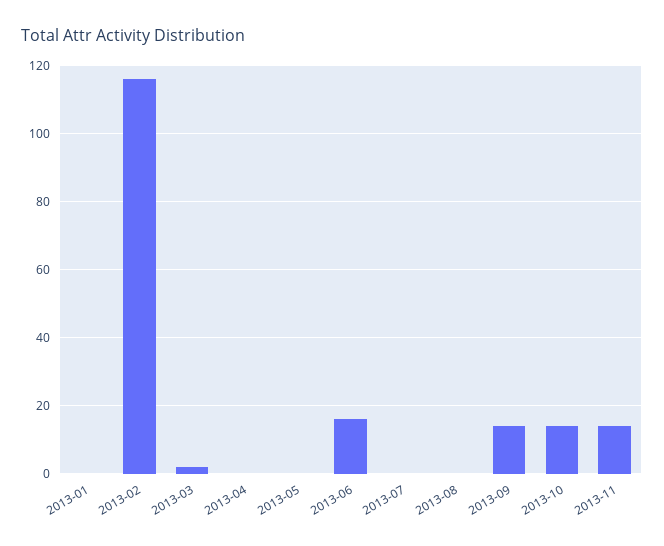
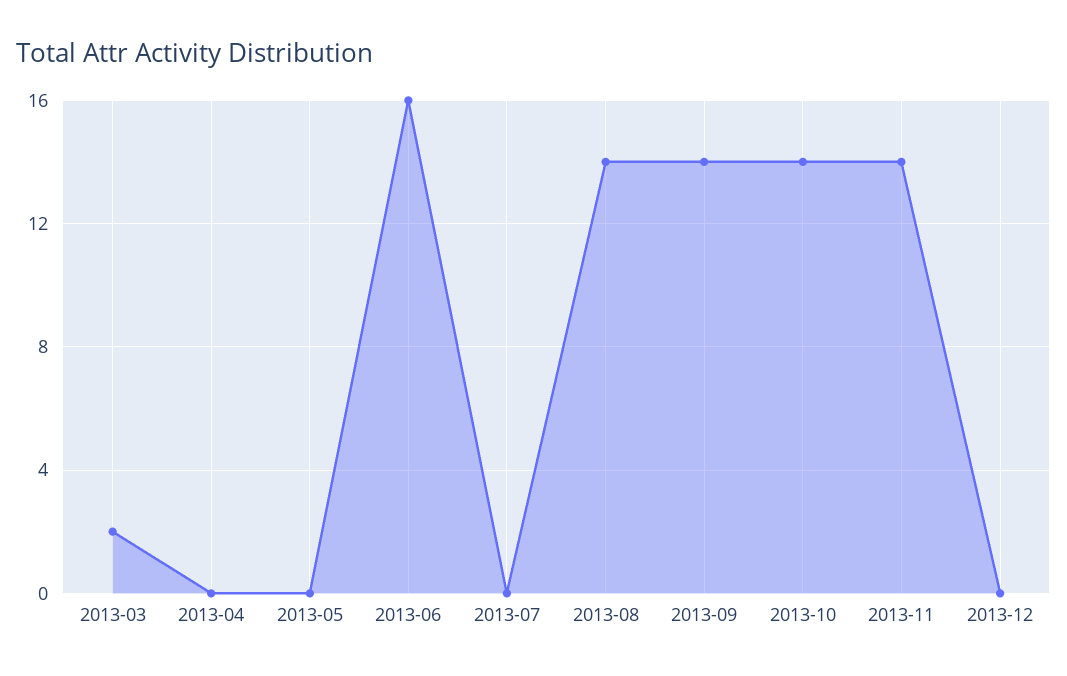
2013-01: 0 -> none
2013-02: 115 -> none
2013-08: 0 -> 14
2013-12: none -> 0

